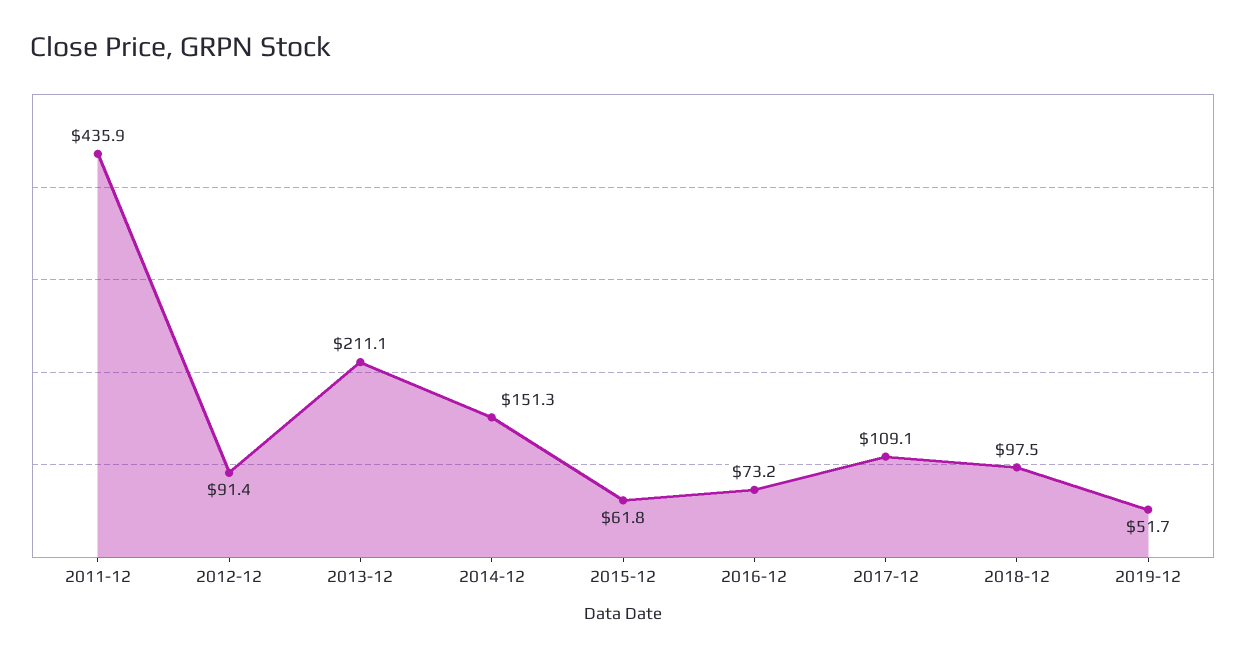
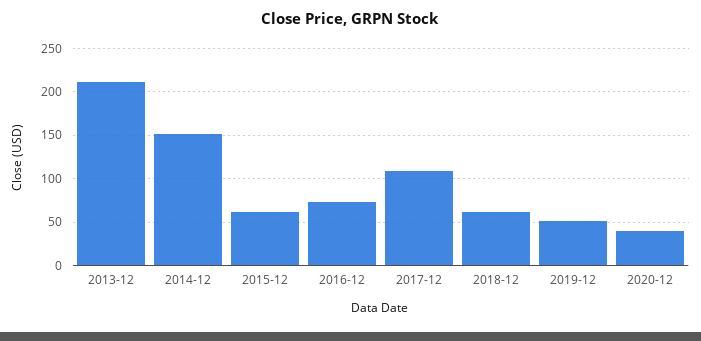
2011-12: 435.9 -> none
2012-12: 91.4 -> none
2018-12: 97.5 -> 60
2020-12: none -> 40

